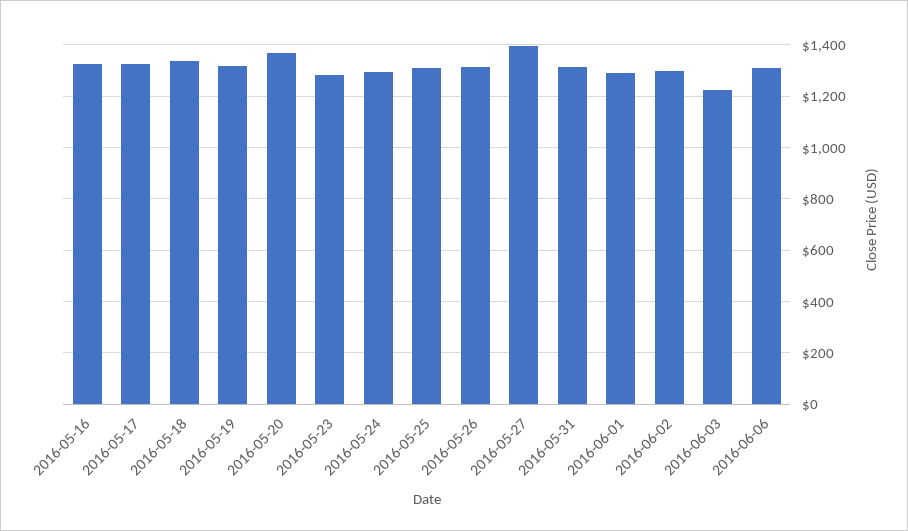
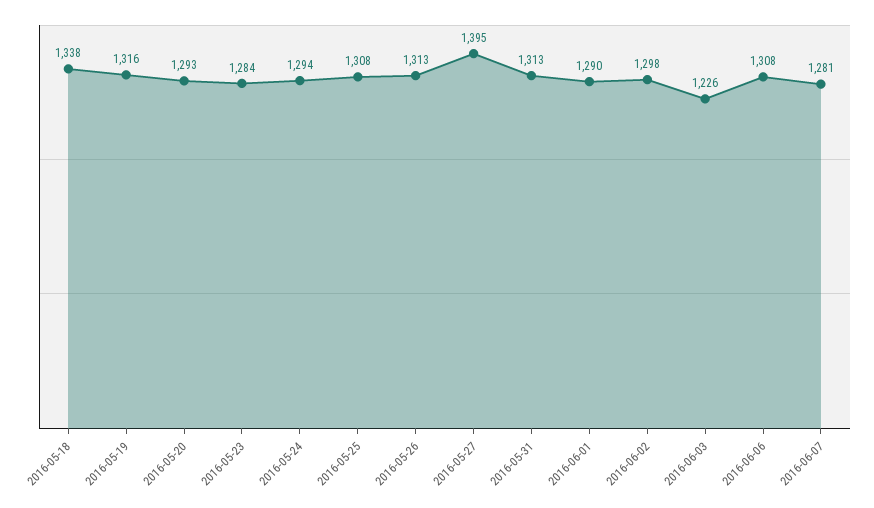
2016-05-16: 1325 -> none
2016-05-17: 1325 -> none
2016-05-20: 1375 -> 1293
2016-06-07: none -> 1281

